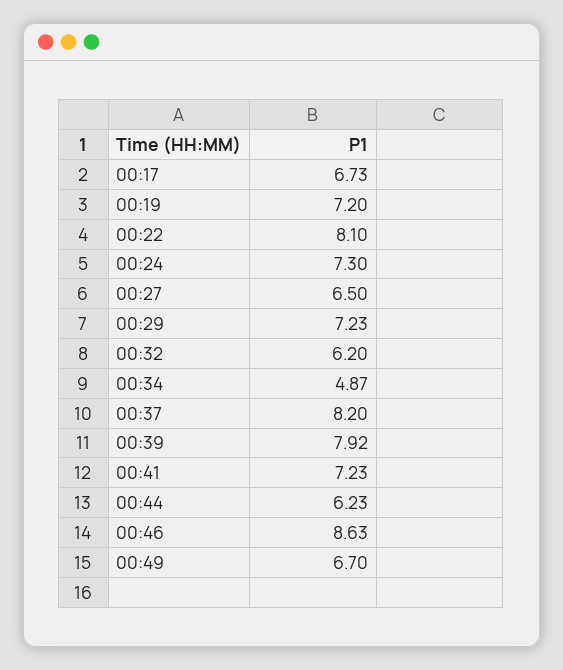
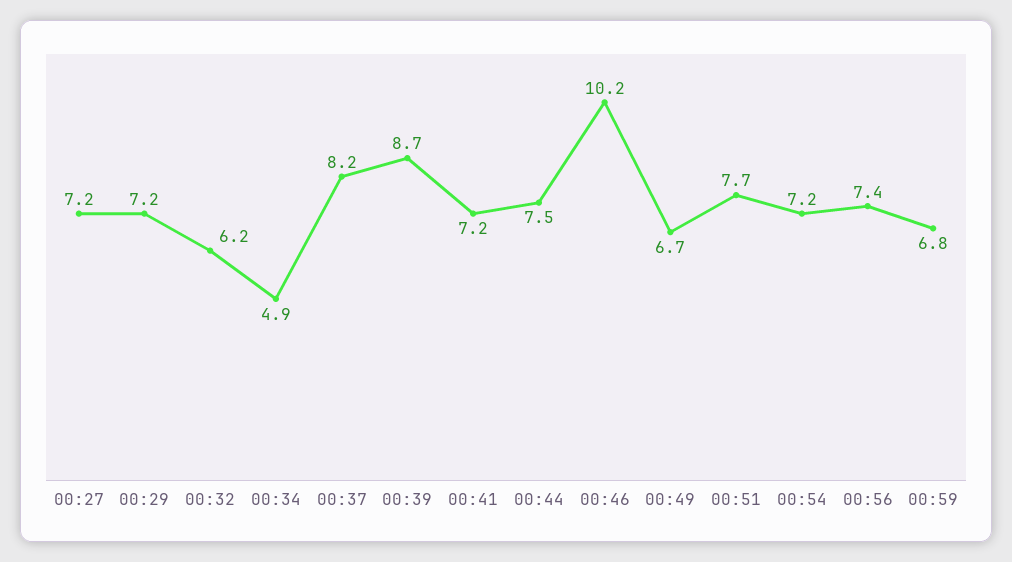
00:17: 6.73 -> none
00:19: 7.2 -> none
00:22: 8.1 -> none
00:24: 7.3 -> none
00:27: 6.5 -> 7.2
00:39: 7.92 -> 8.7
00:44: 6.23 -> 7.5
00:46: 8.63 -> 10.2
00:51: none -> 7.7
00:54: none -> 7.2
00:56: none -> 7.4
00:59: none -> 6.8

